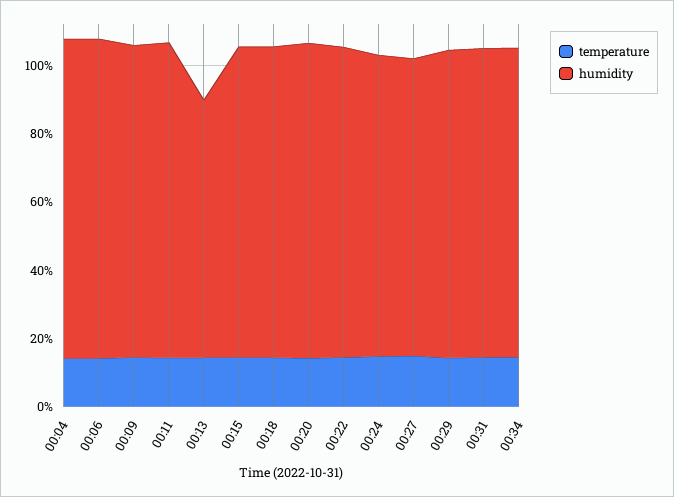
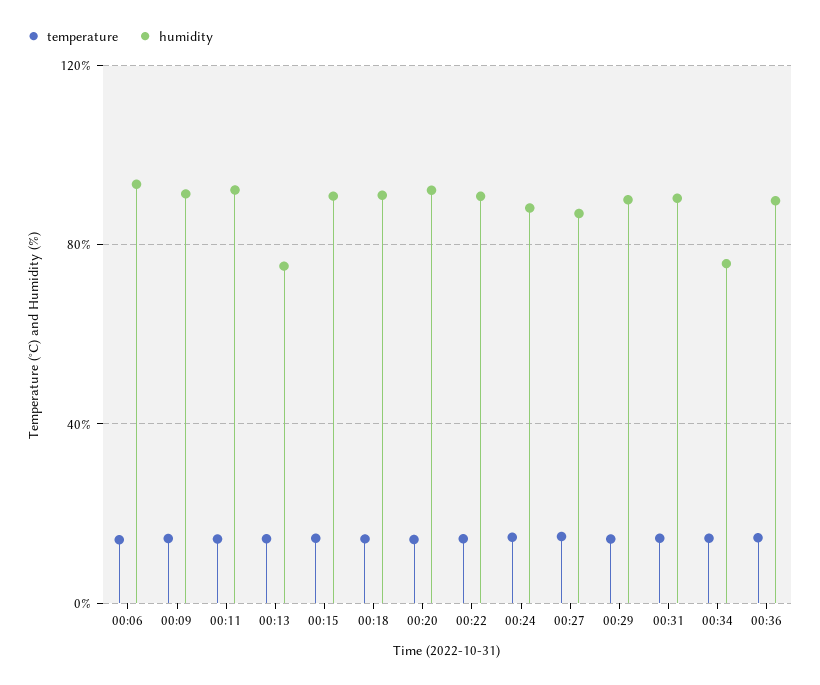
temperature, 00:04: 15 -> none
humidity, 00:04: 95 -> none
humidity, 00:34: 90 -> 75
temperature, 00:36: none -> 15
humidity, 00:36: none -> 90

